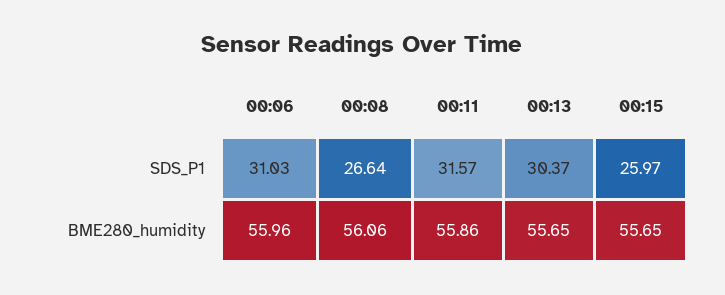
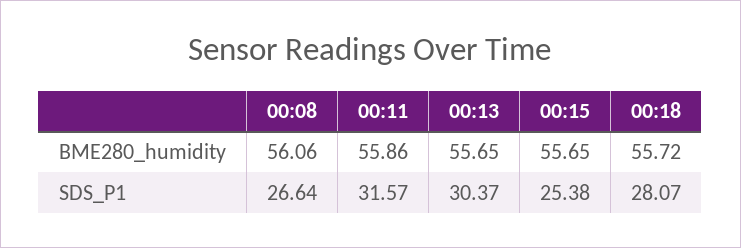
00:06, SDS_P1: 31.03 -> none
00:15, SDS_P1: 25.97 -> 25.38
00:06, BME280_humidity: 55.96 -> none
00:18, BME280_humidity: none -> 55.72
00:18, SDS_P1: none -> 28.07

